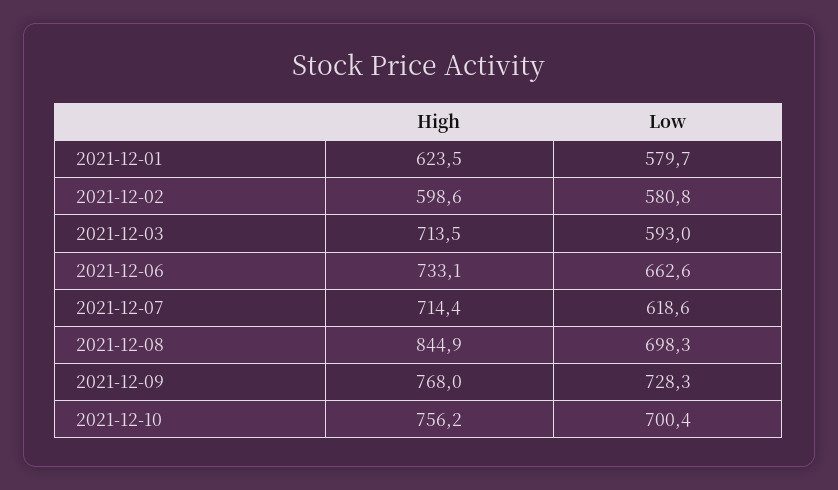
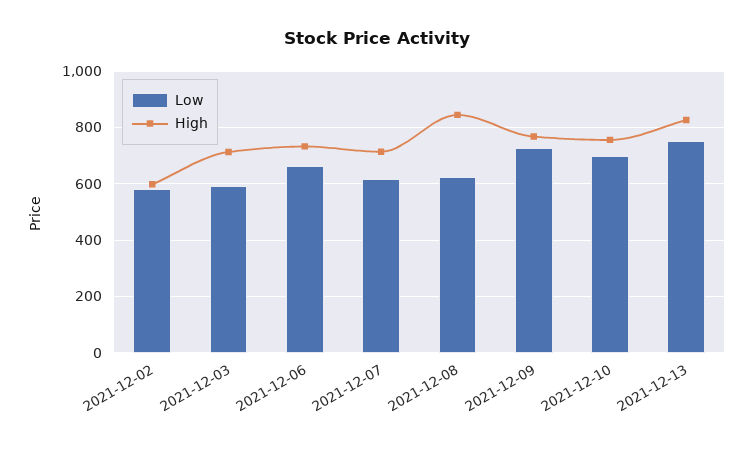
High, 2021-12-01: 623.5 -> none
Low, 2021-12-01: 579.7 -> none
Low, 2021-12-08: 698.3 -> 625
Low, 2021-12-13: none -> 750
High, 2021-12-13: none -> 825

